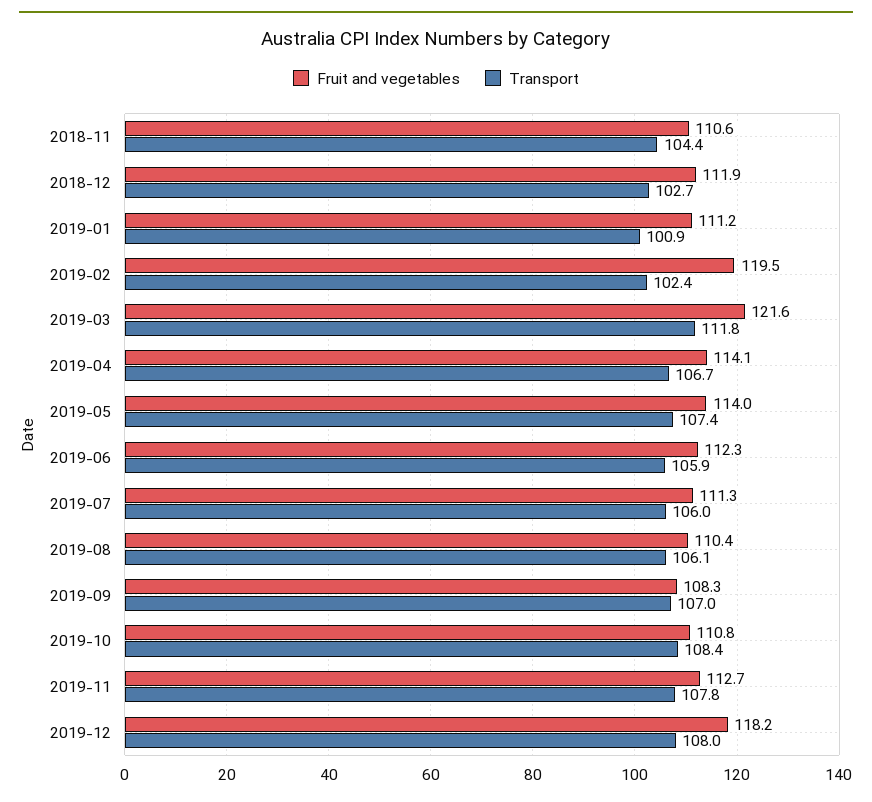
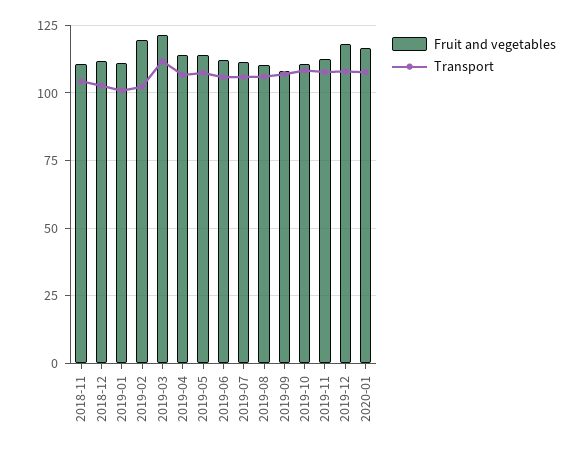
Fruit and vegetables, 2020-01: none -> 117.5
Transport, 2020-01: none -> 107.5

